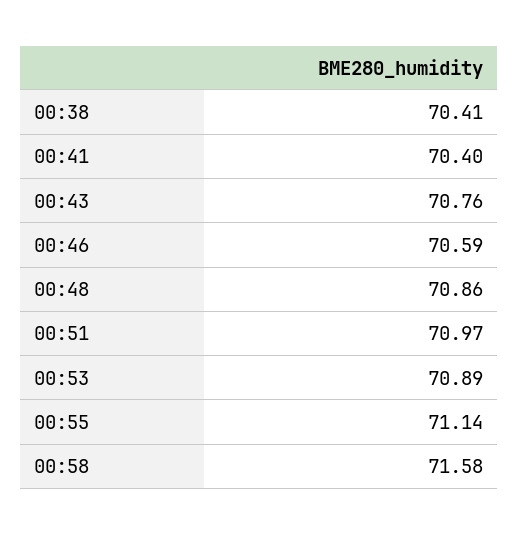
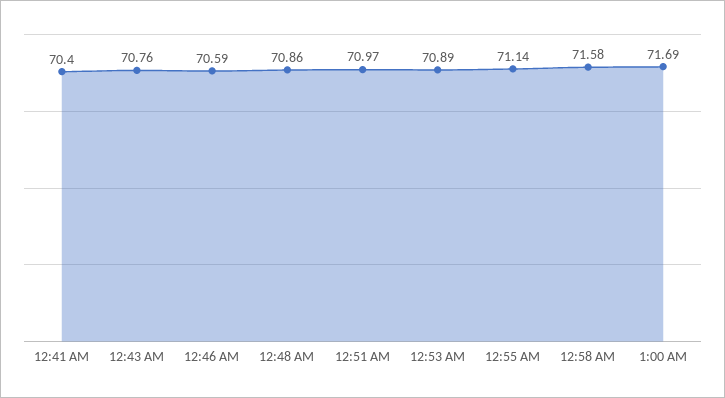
00:38: 70.41 -> none
1:00 AM: none -> 71.69

